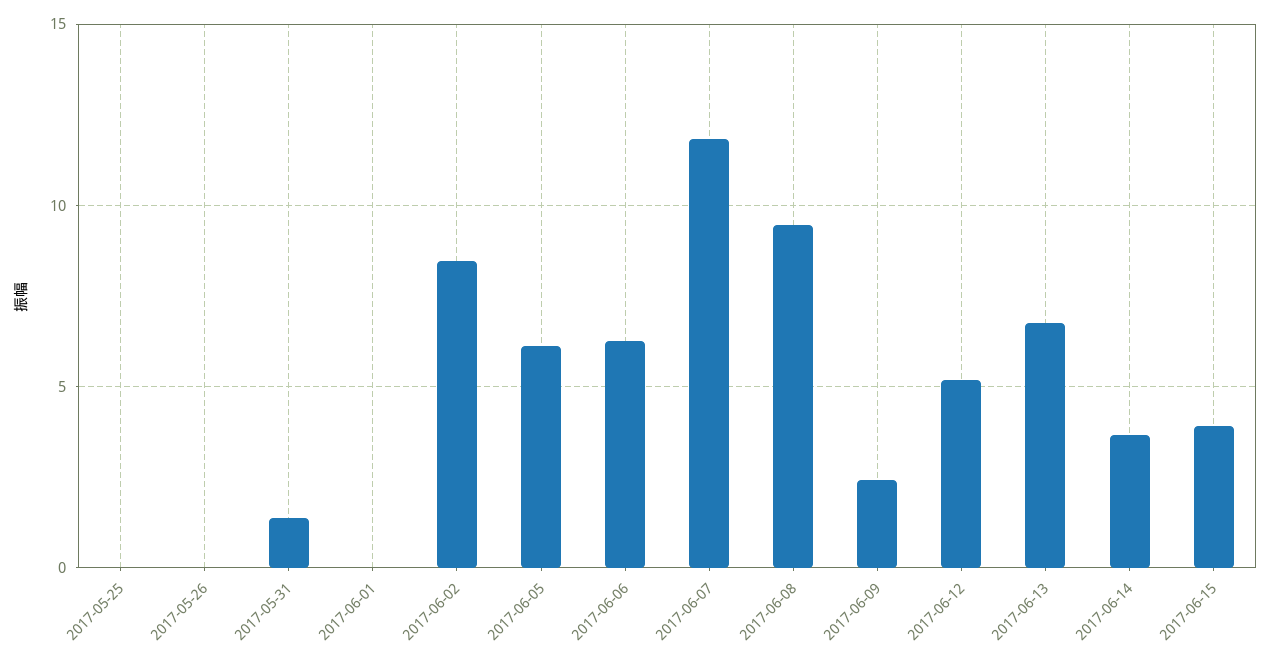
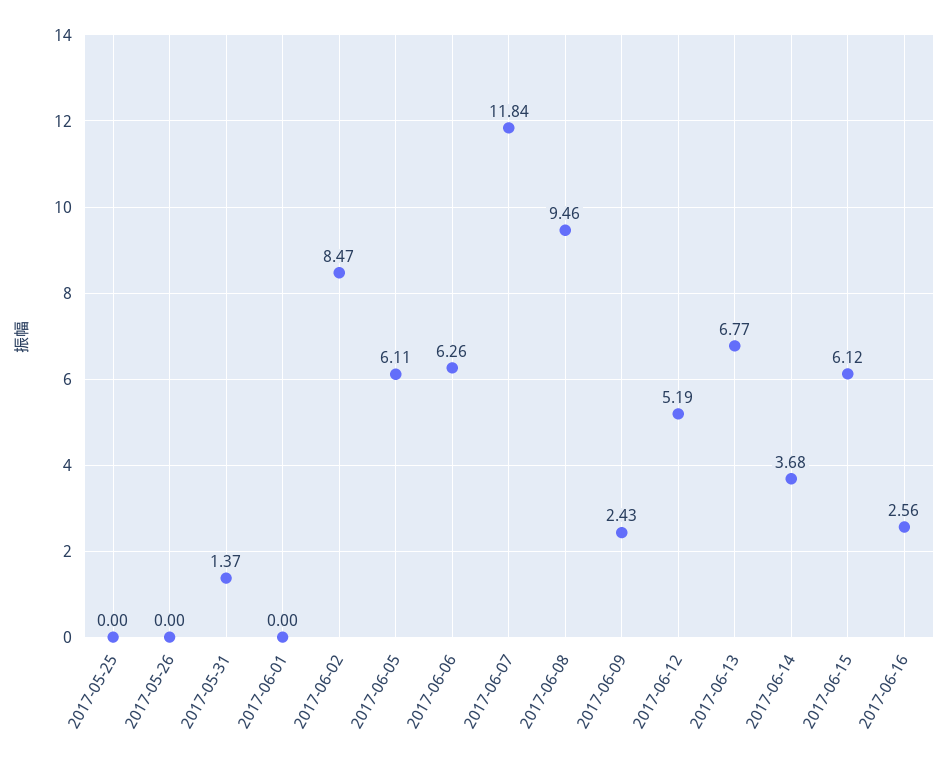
2017-06-15: 4 -> 6.12
2017-06-16: none -> 2.56

